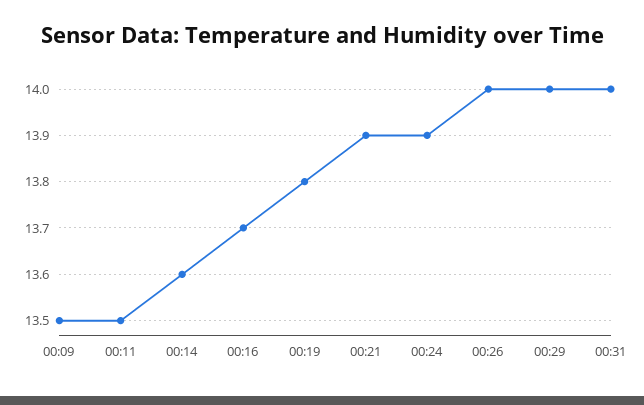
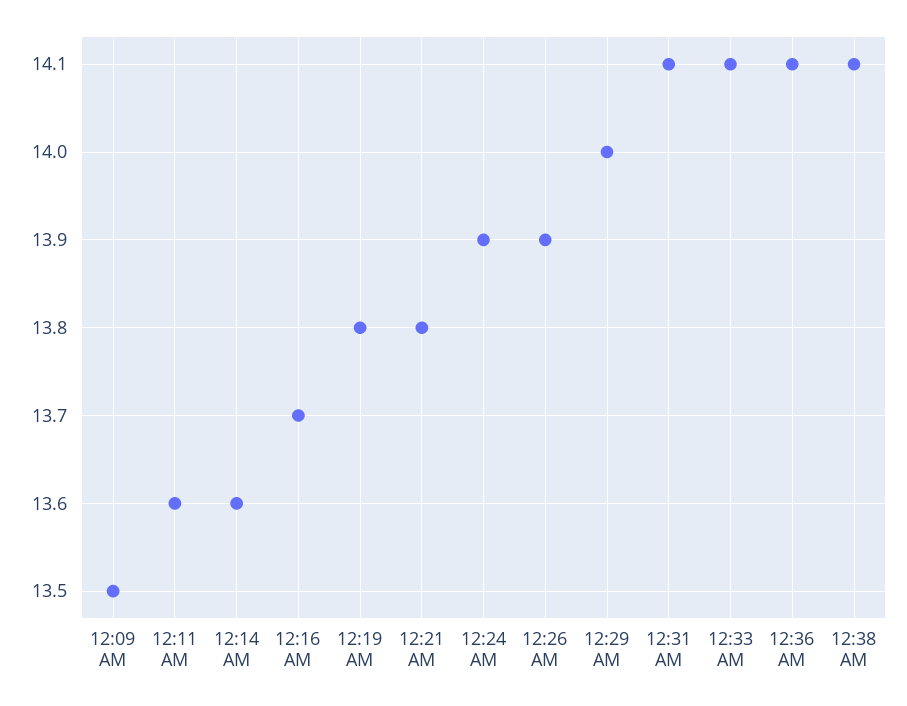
00:11: 13.5 -> 13.6
00:21: 13.9 -> 13.8
00:26: 14 -> 13.9
00:31: 14 -> 14.1
12:33 AM: none -> 14.1
12:36 AM: none -> 14.1
12:38 AM: none -> 14.1

